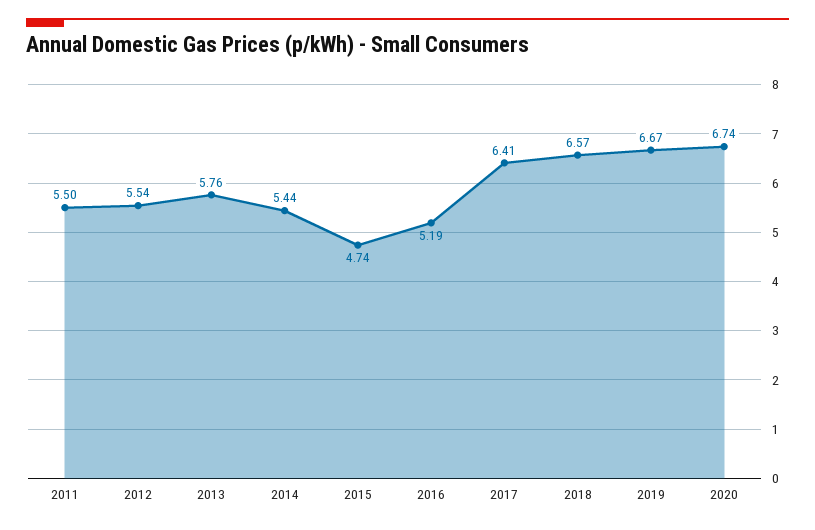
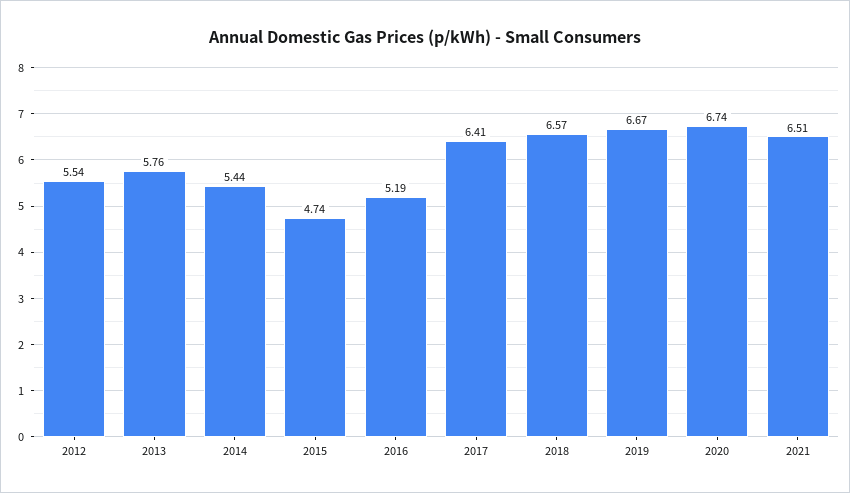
2011: 5.5 -> none
2021: none -> 6.51

